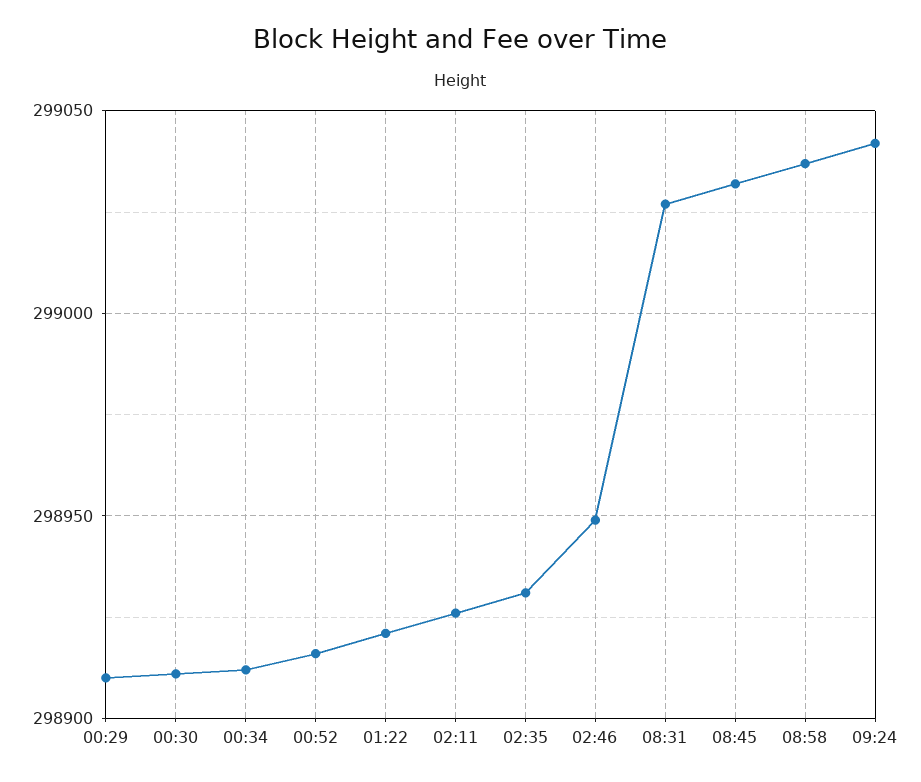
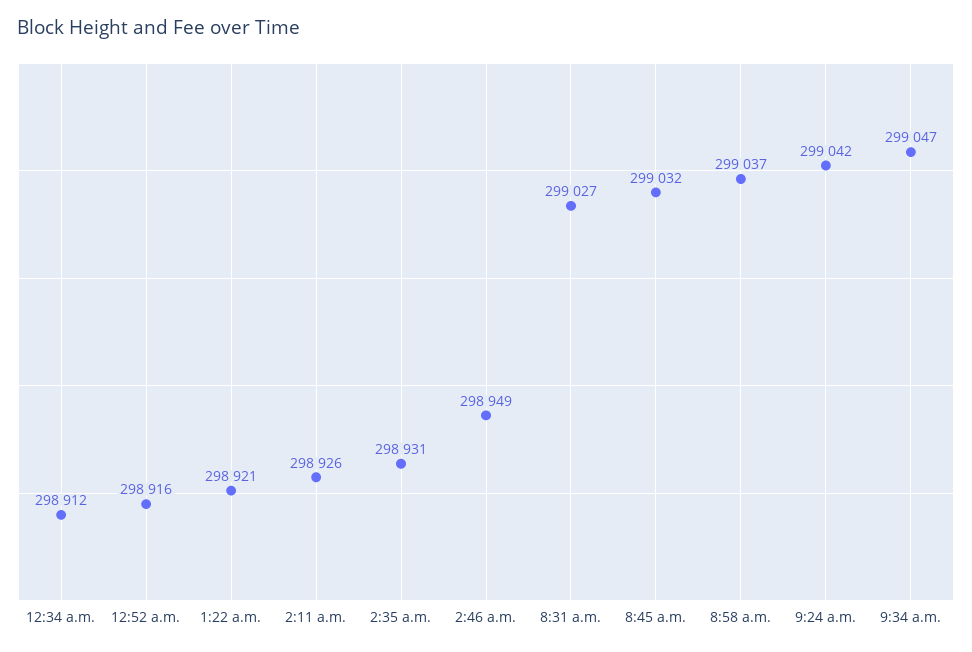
00:29: 298910 -> none
00:30: 298910 -> none
9:34 a.m.: none -> 299047

